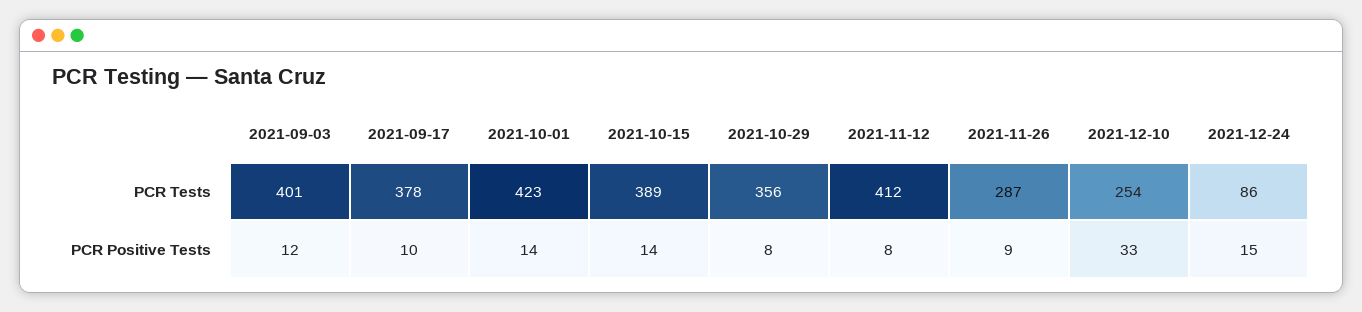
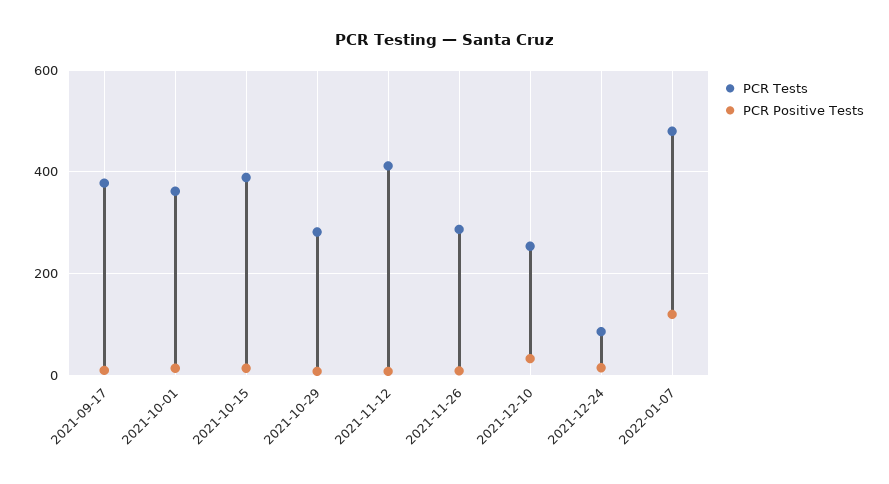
PCR Tests, 2021-09-03: 401 -> none
PCR Tests, 2021-10-01: 423 -> 360
PCR Tests, 2021-10-29: 356 -> 280
PCR Positive Tests, 2021-09-03: 12 -> none
PCR Tests, 2022-01-07: none -> 480
PCR Positive Tests, 2022-01-07: none -> 120

